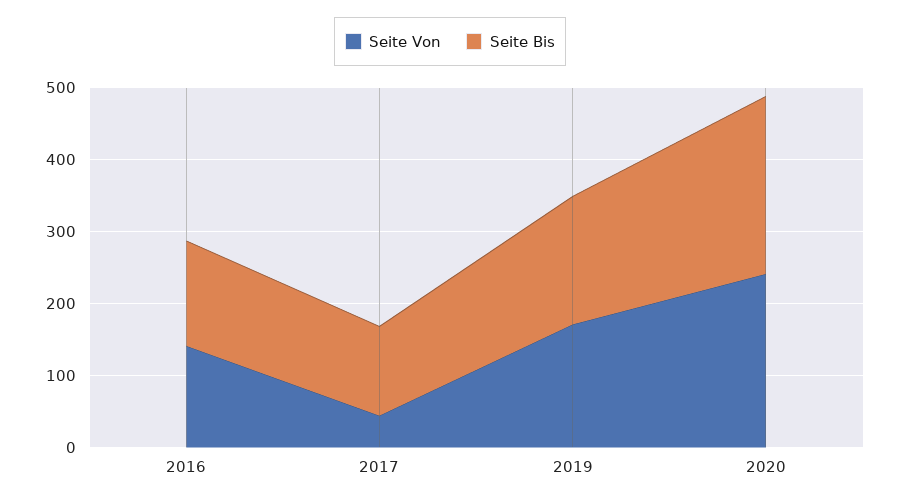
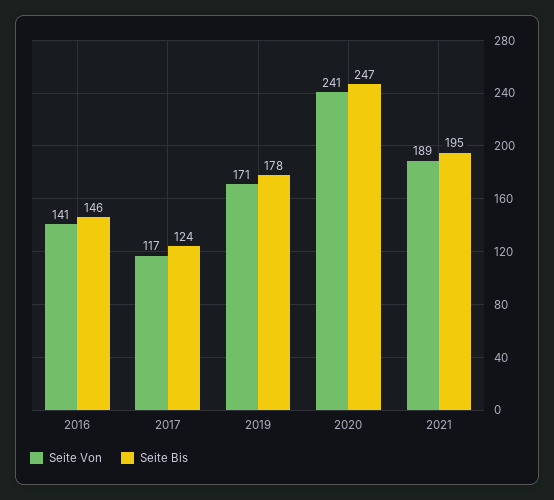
Seite Von, 2017: 40 -> 117
Seite Von, 2021: none -> 189
Seite Bis, 2021: none -> 195

